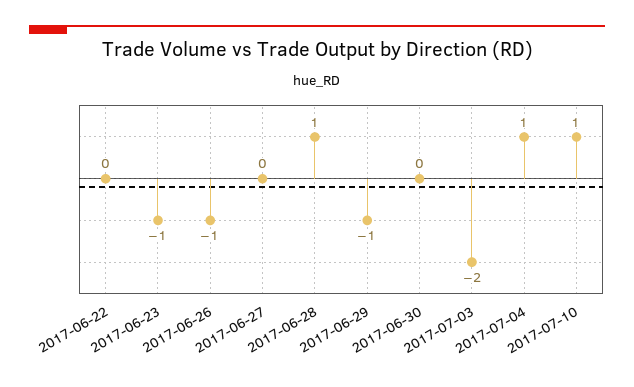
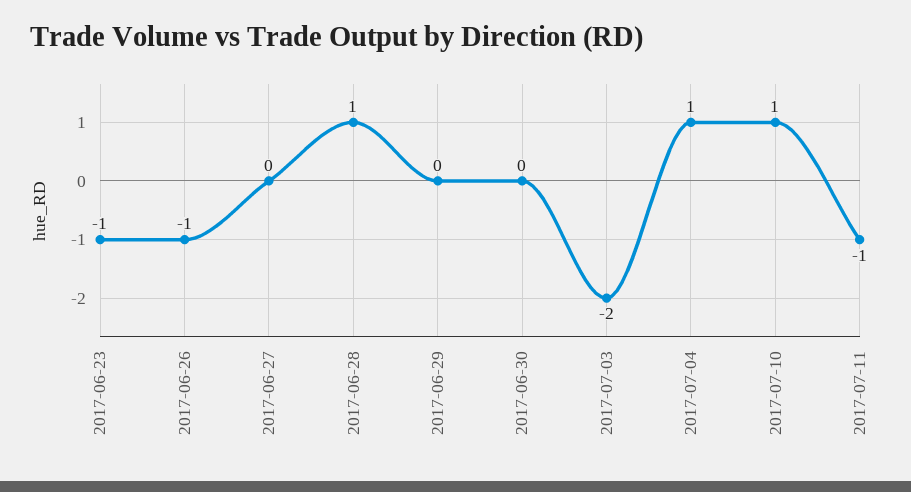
2017-06-22: 0 -> none
2017-06-29: -1 -> 0
2017-07-11: none -> -1

